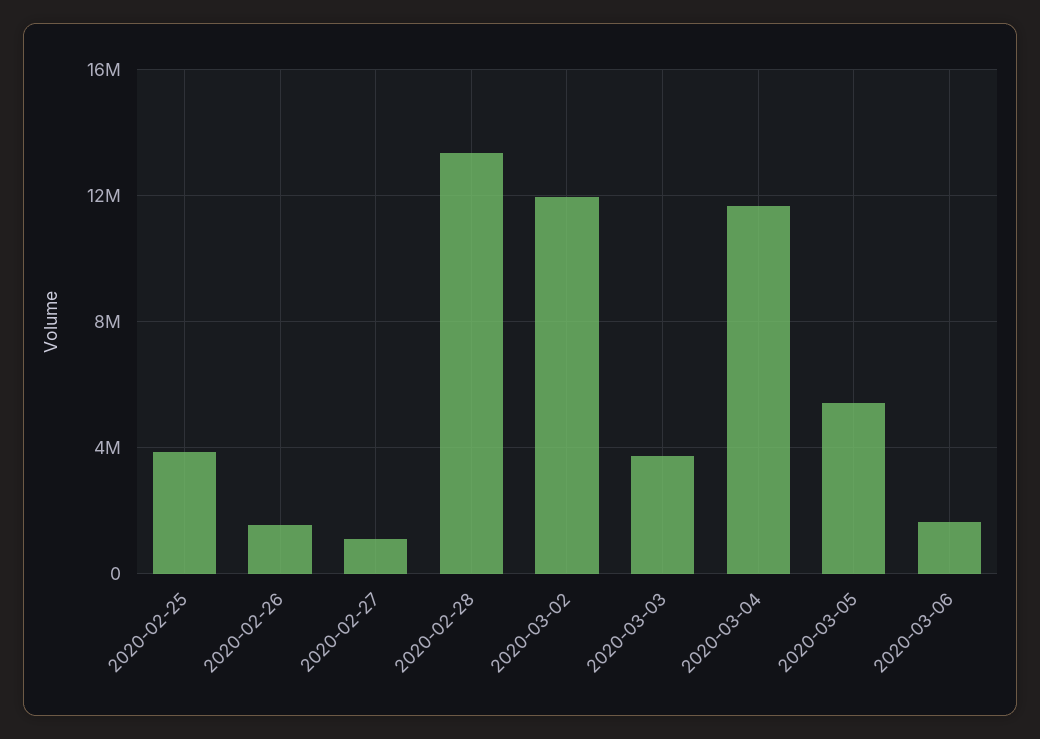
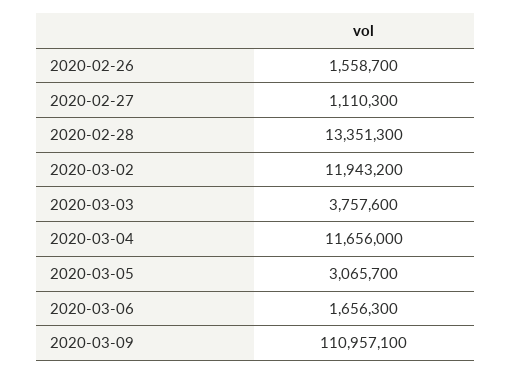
2020-02-25: 4000000 -> none
2020-03-05: 5500000 -> 3065700
2020-03-09: none -> 110957100

